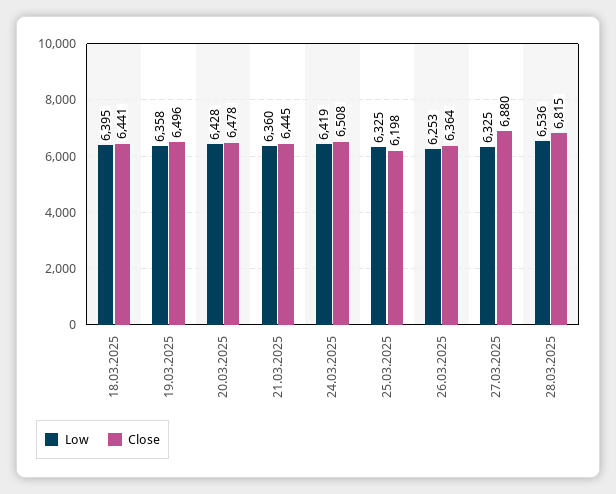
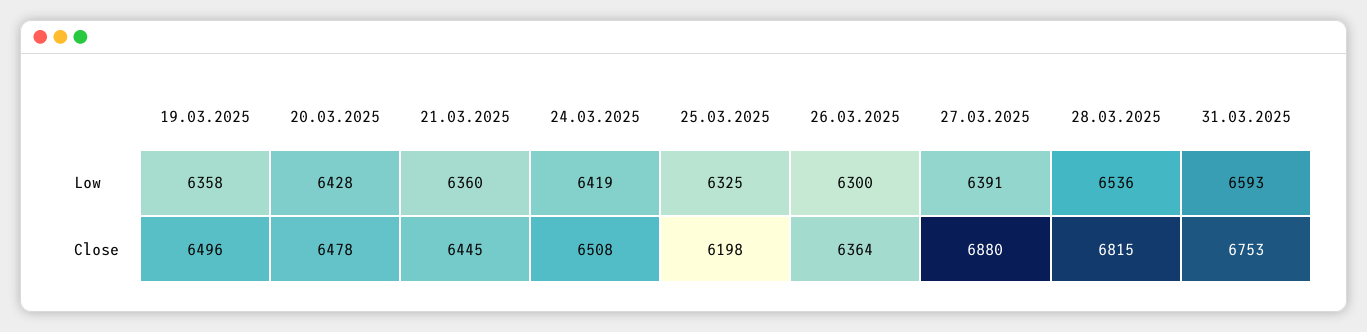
Low, 18.03.2025: 6395 -> none
Close, 18.03.2025: 6441 -> none
Low, 26.03.2025: 6253 -> 6300
Low, 27.03.2025: 6325 -> 6391
Low, 31.03.2025: none -> 6593
Close, 31.03.2025: none -> 6753

